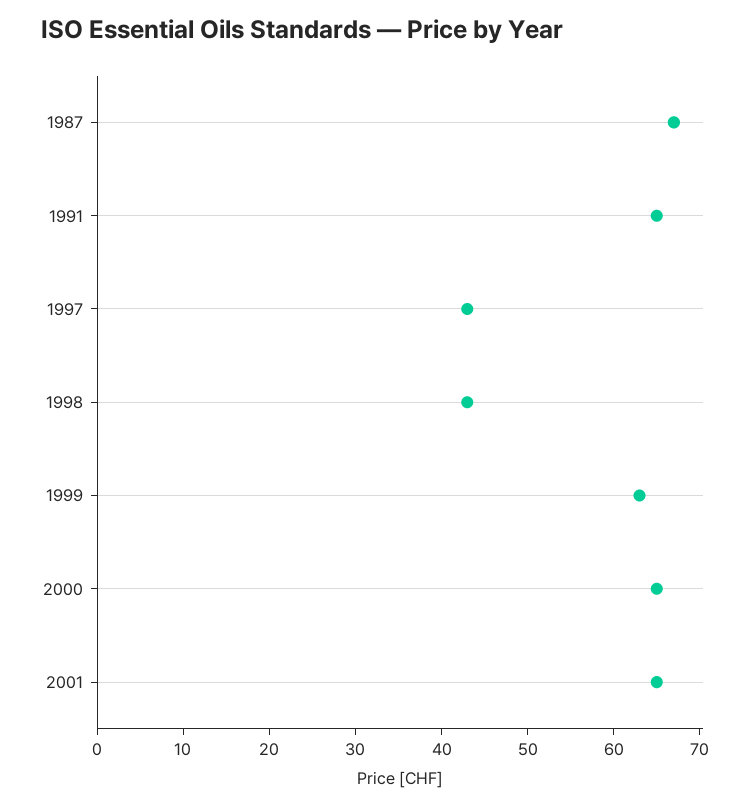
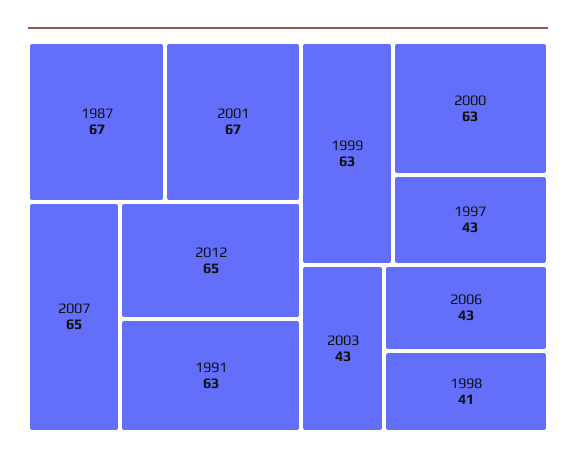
1991: 65 -> 63
1998: 43 -> 41
2000: 65 -> 63
2001: 65 -> 67
2007: none -> 65
2012: none -> 65
2003: none -> 43
2006: none -> 43

